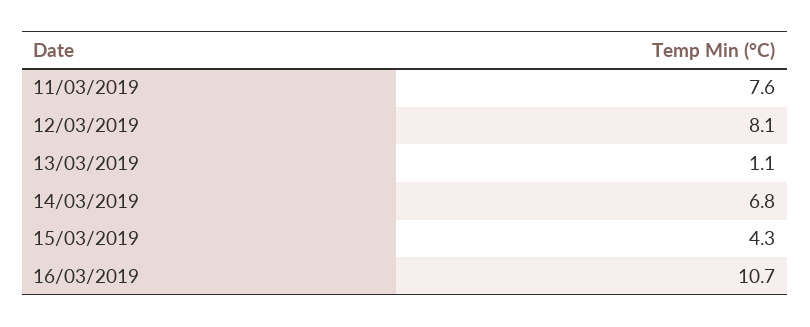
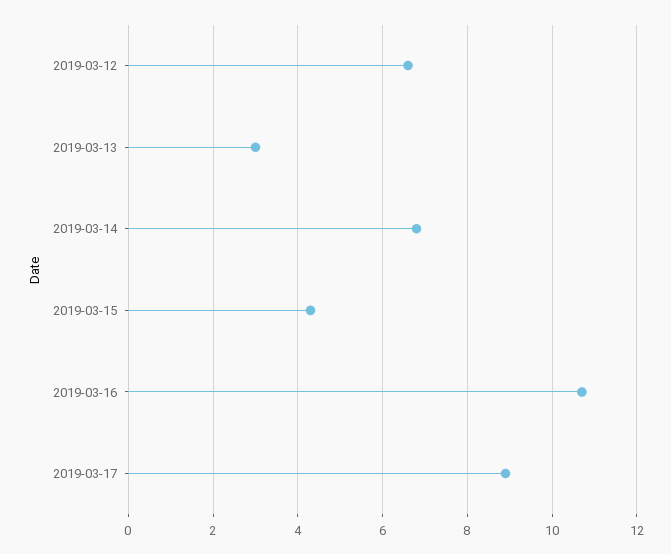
11/03/2019: 7.6 -> none
12/03/2019: 8.1 -> 6.5
13/03/2019: 1.1 -> 3
2019-03-17: none -> 9

